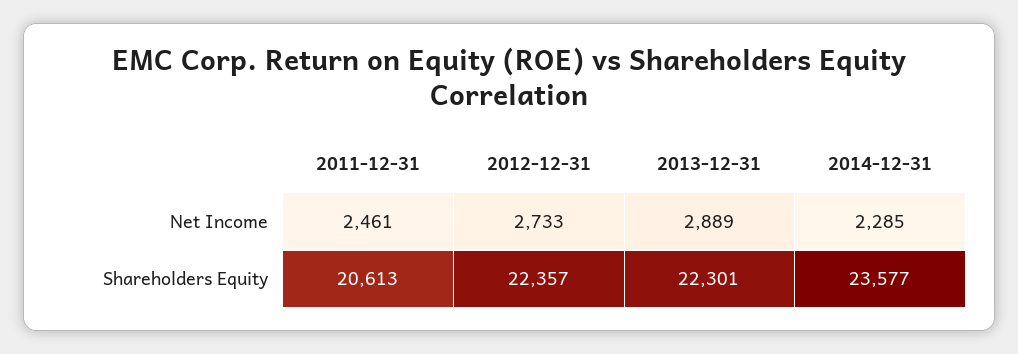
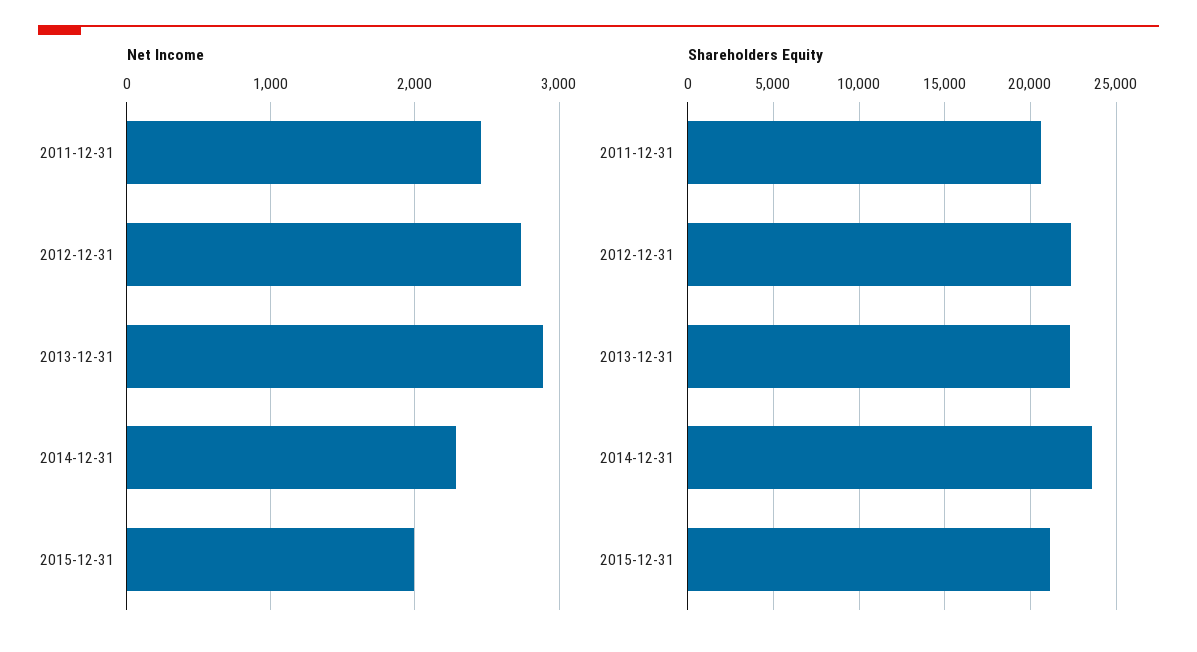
Net Income, 2015-12-31: none -> 2000
Shareholders Equity, 2015-12-31: none -> 21000

